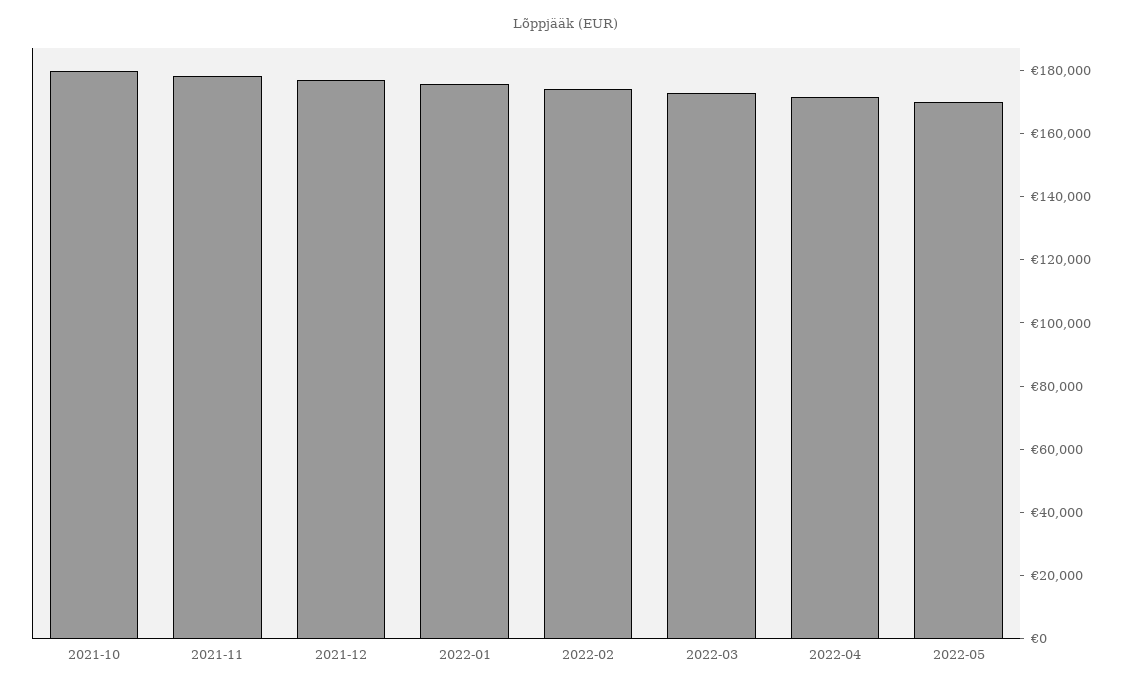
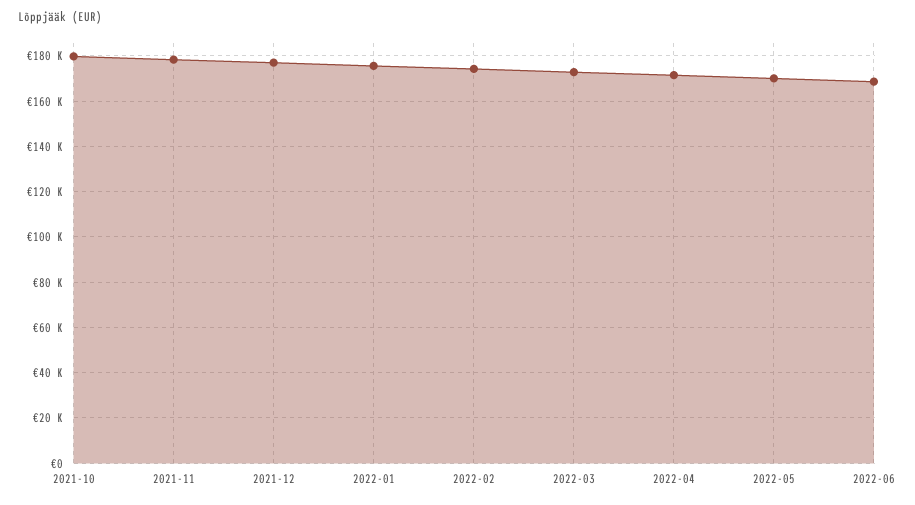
2022-06: none -> 170000

